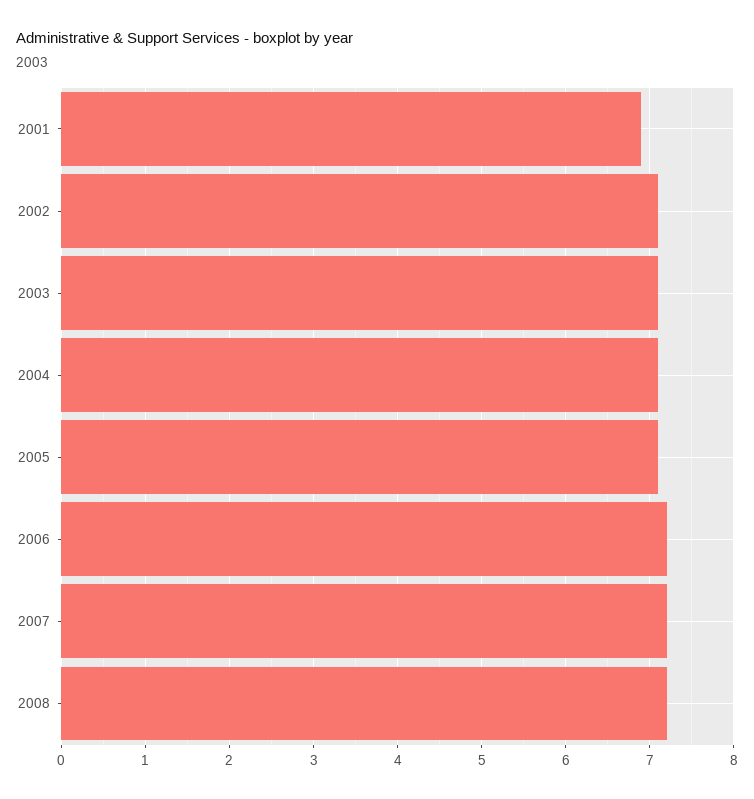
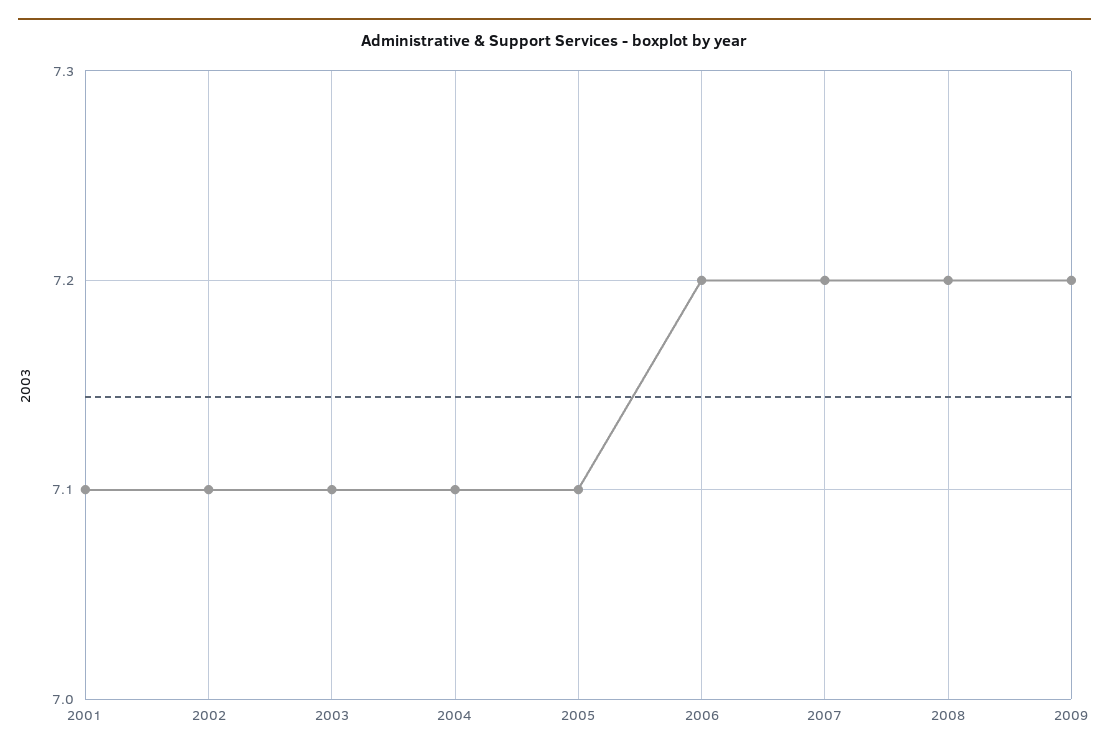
2001: 6.9 -> 7.1
2009: none -> 7.2

